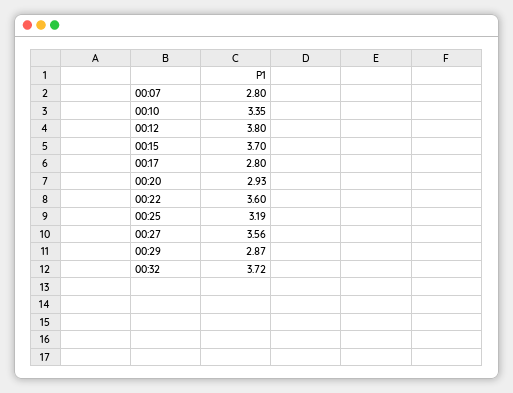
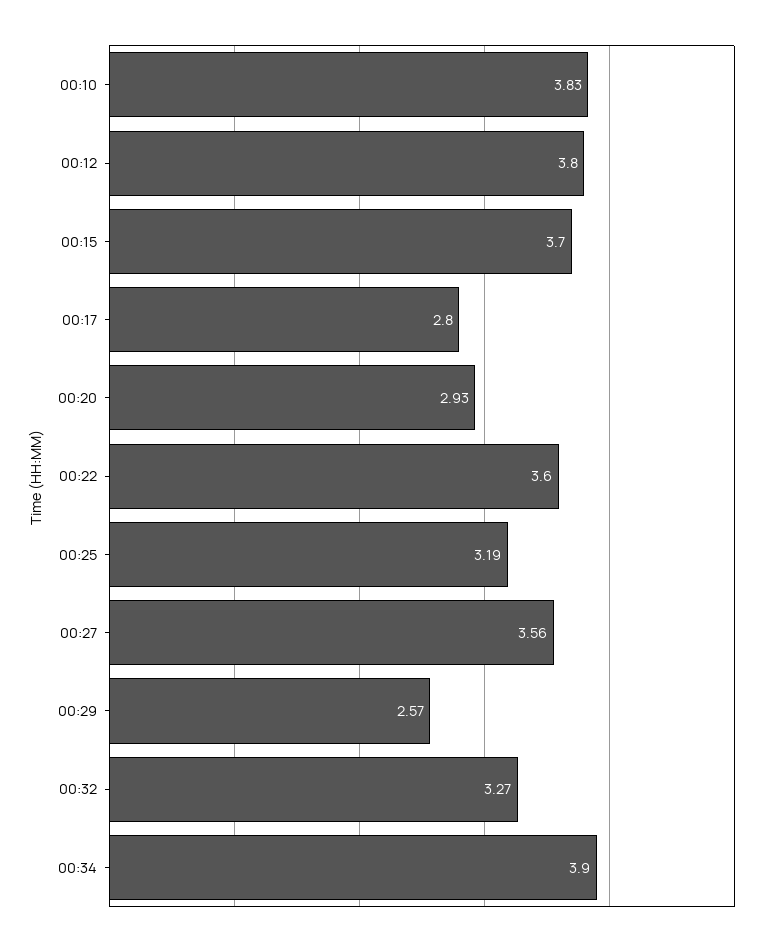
00:07: 2.8 -> none
00:10: 3.35 -> 3.83
00:29: 2.87 -> 2.57
00:32: 3.72 -> 3.27
00:34: none -> 3.9

